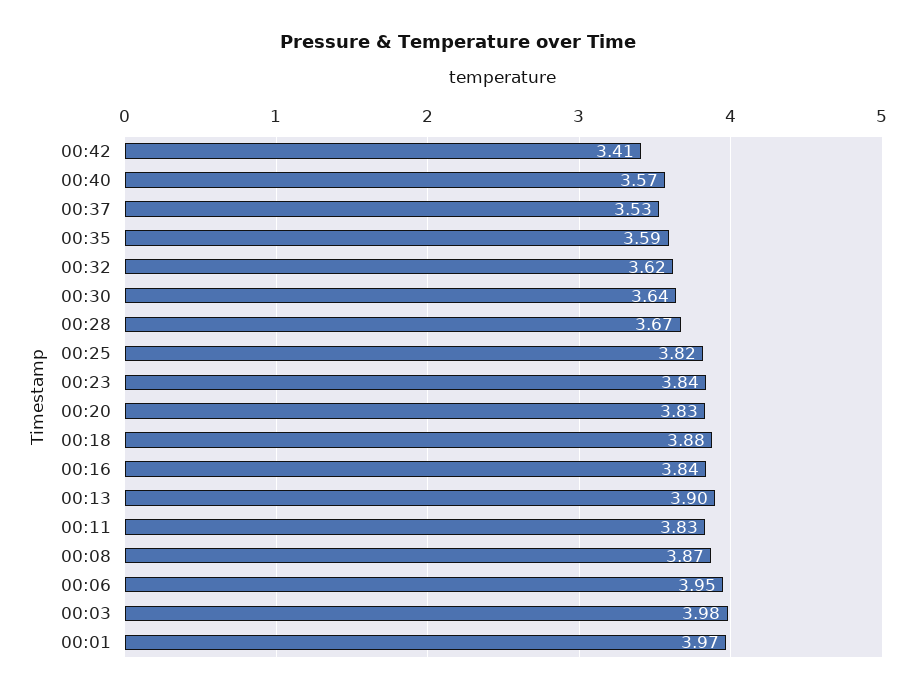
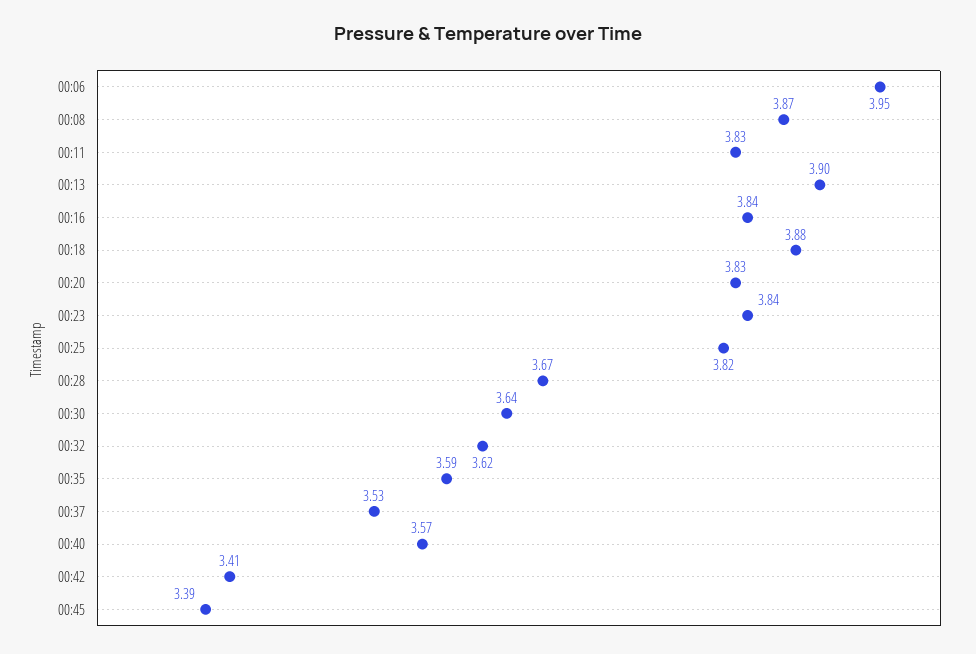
00:03: 3.98 -> none
00:01: 3.97 -> none
00:45: none -> 3.39

